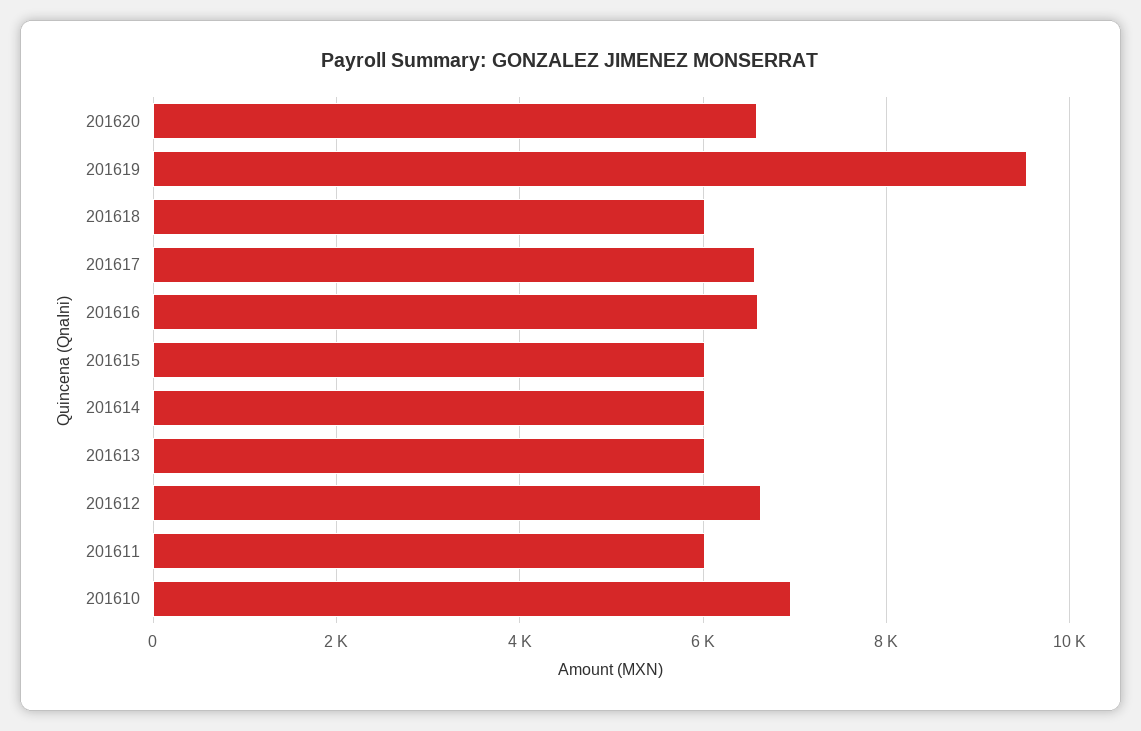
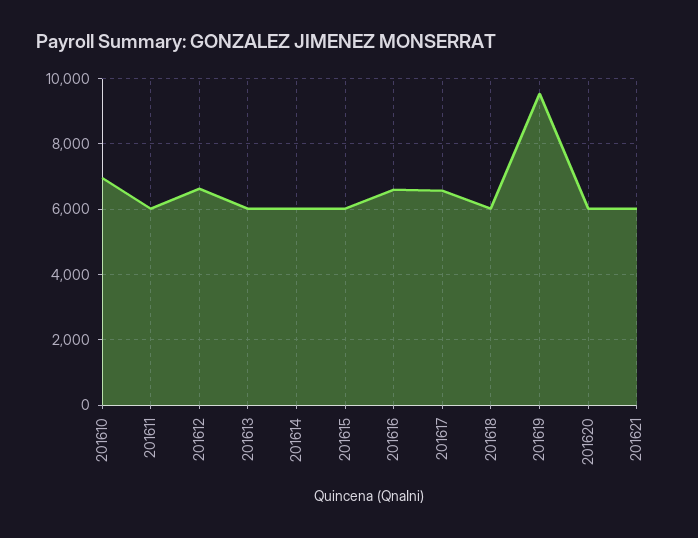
201620: 6600 -> 6000
201621: none -> 6000

